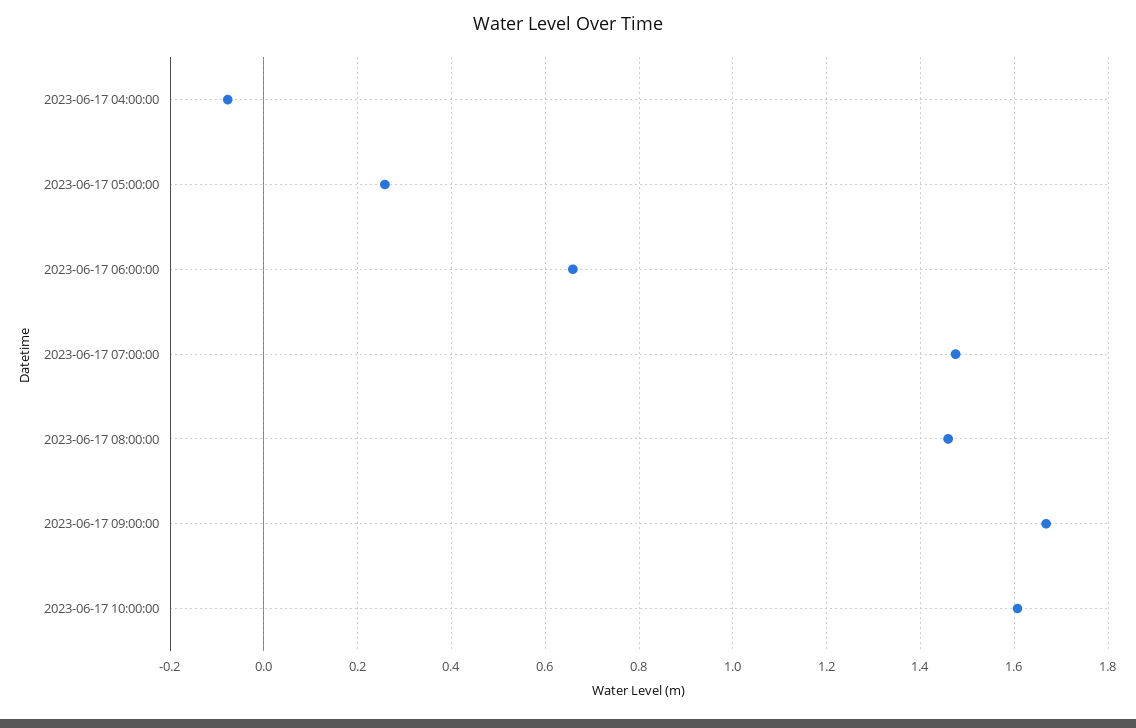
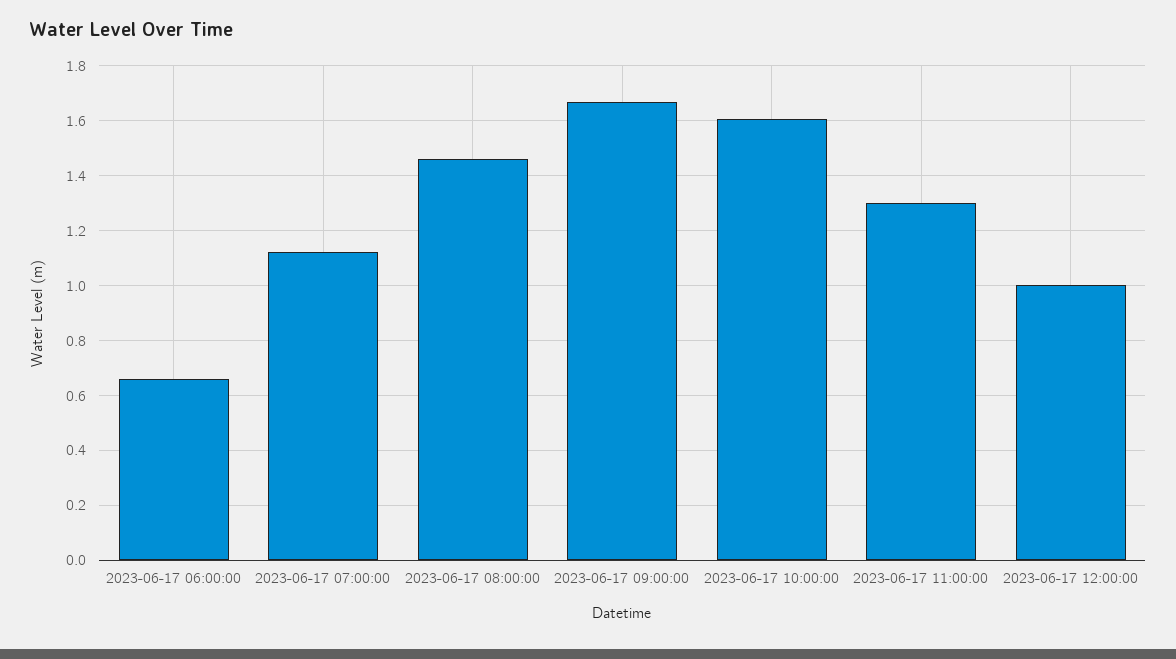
2023-06-17 04:00:00: -0.08 -> none
2023-06-17 05:00:00: 0.26 -> none
2023-06-17 07:00:00: 1.48 -> 1.125
2023-06-17 11:00:00: none -> 1.3
2023-06-17 12:00:00: none -> 1

